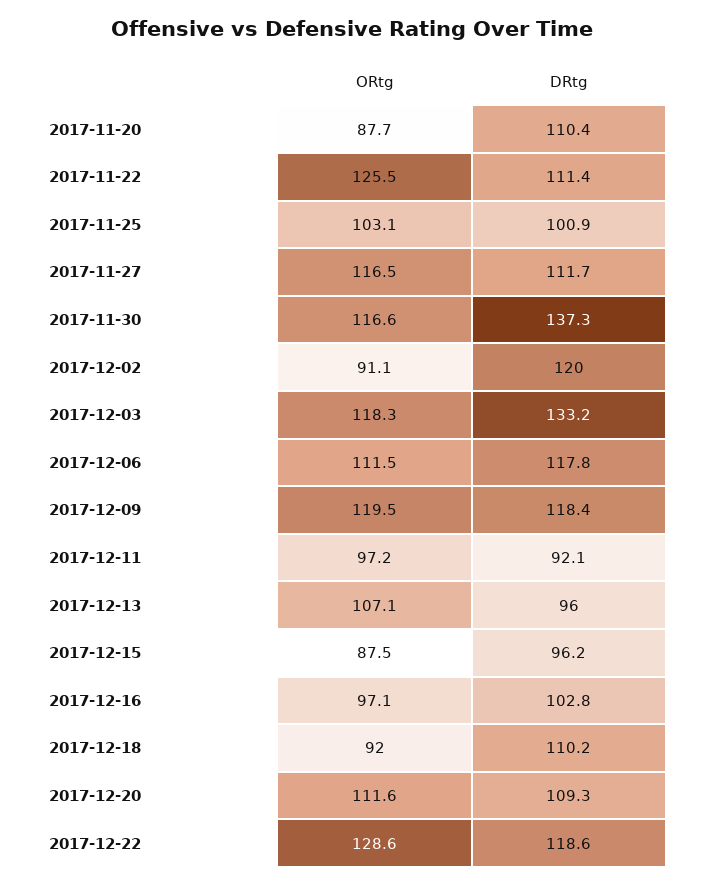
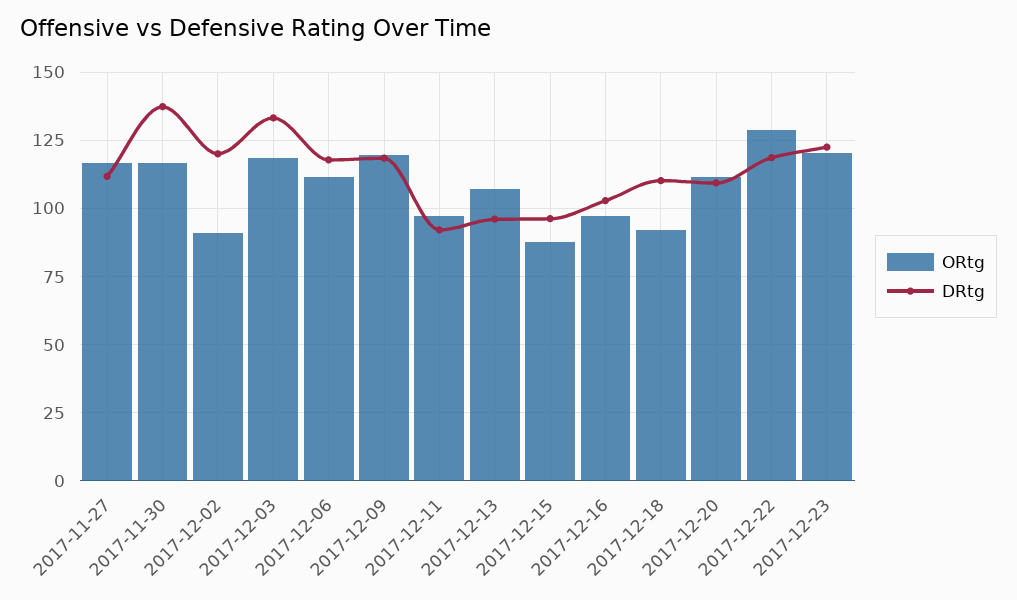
ORtg, 2017-11-20: 87.7 -> none
DRtg, 2017-11-20: 110.4 -> none
ORtg, 2017-11-22: 125.5 -> none
DRtg, 2017-11-22: 111.4 -> none
ORtg, 2017-11-25: 103.1 -> none
DRtg, 2017-11-25: 100.9 -> none
ORtg, 2017-12-23: none -> 120
DRtg, 2017-12-23: none -> 122.5

